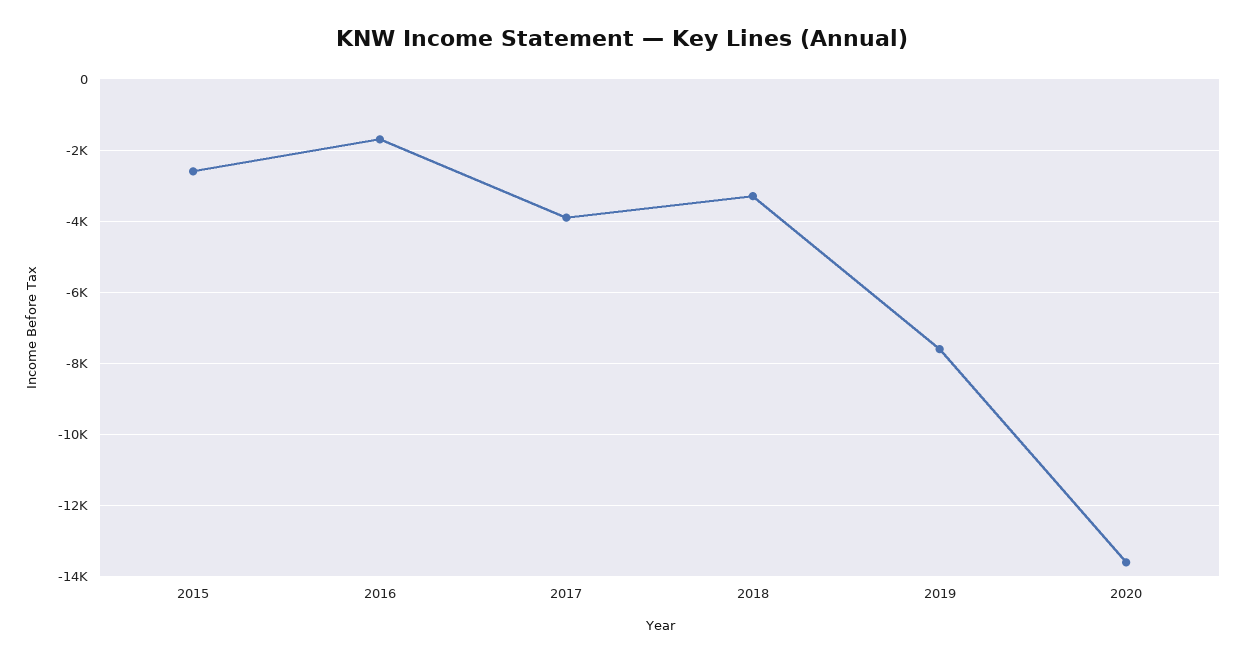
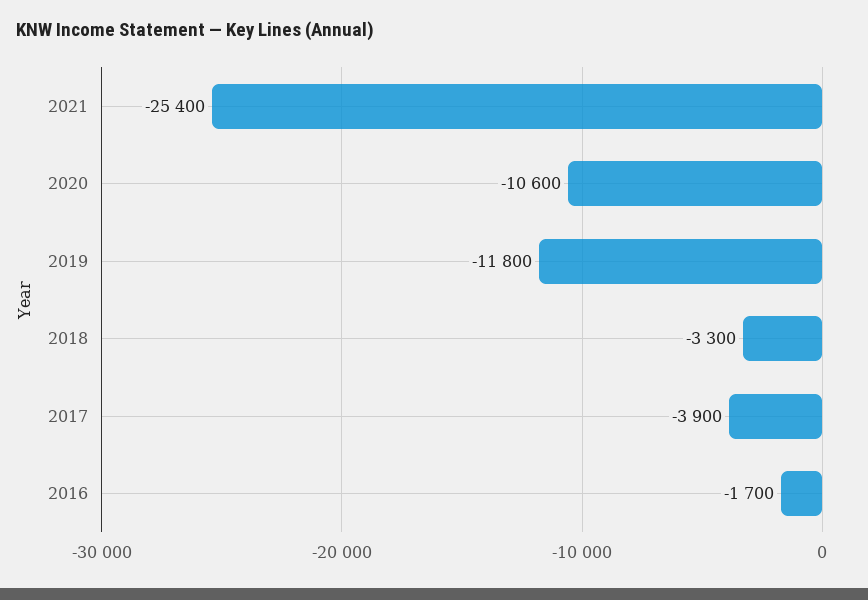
2015: -2600 -> none
2019: -7600 -> -11800
2020: -13600 -> -10600
2021: none -> -25400

